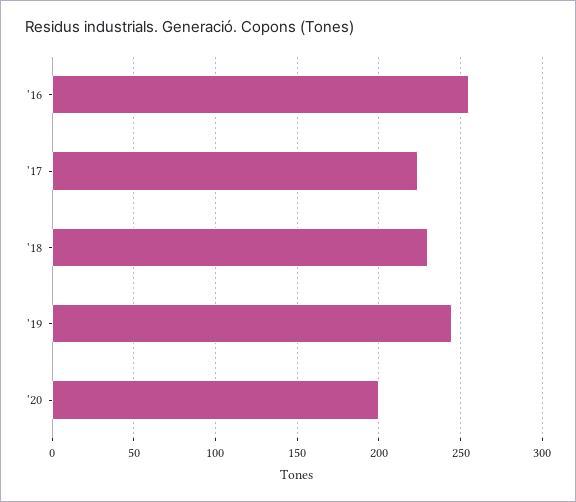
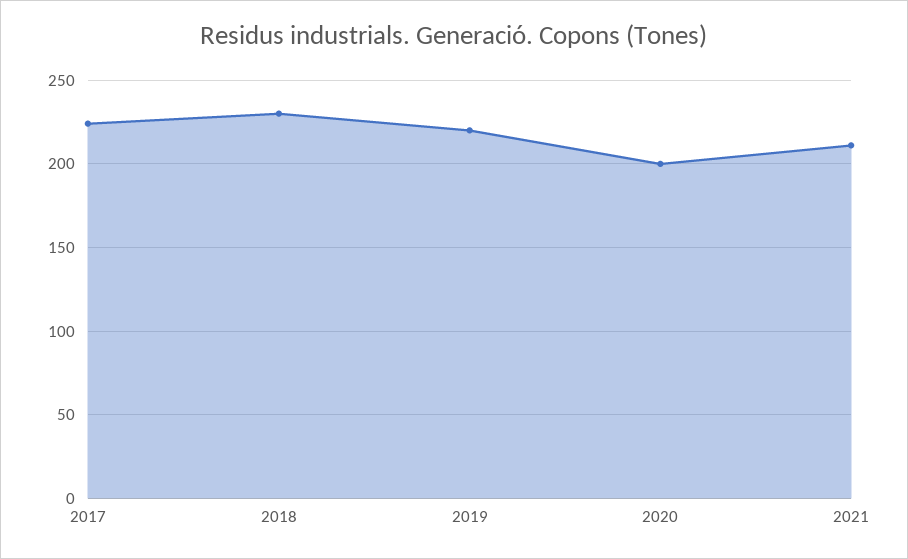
'16: 255 -> none
'19: 245 -> 220
2021: none -> 210

